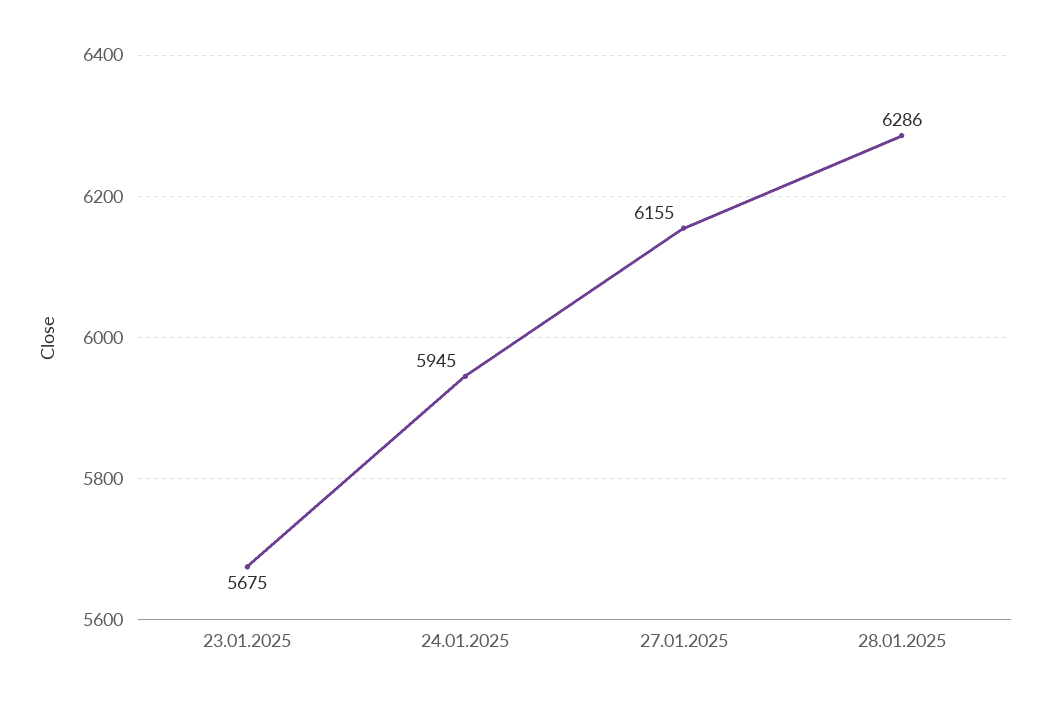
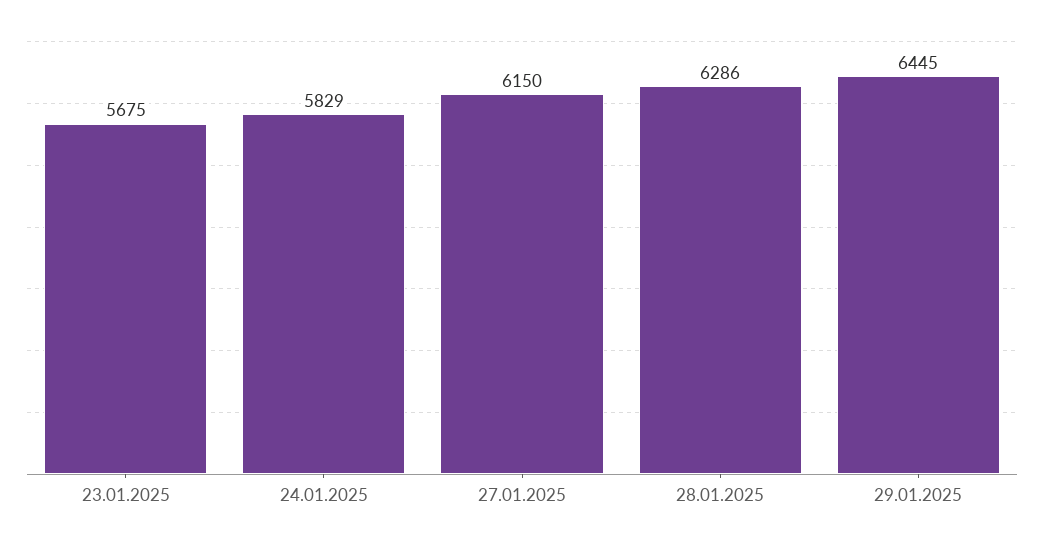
24.01.2025: 5945 -> 5829
27.01.2025: 6155 -> 6150
29.01.2025: none -> 6445

